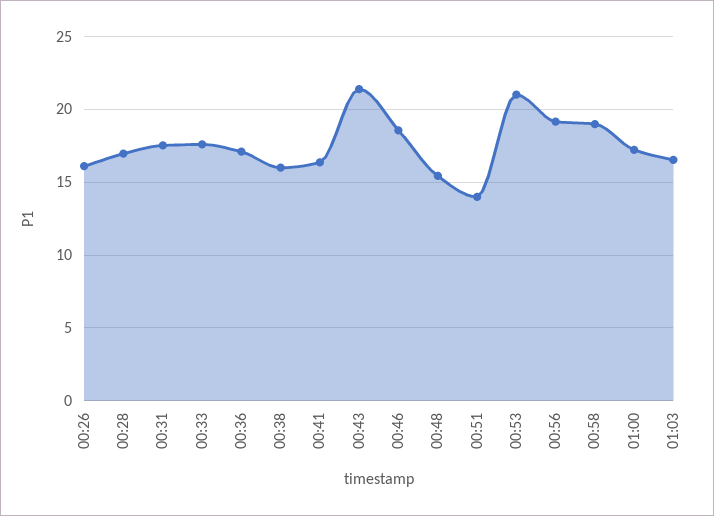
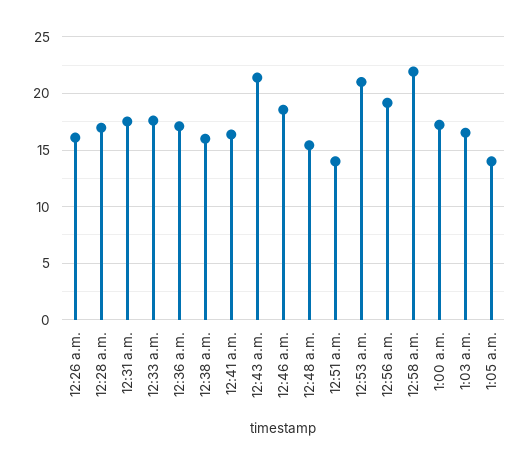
00:58: 19 -> 22
1:05 a.m.: none -> 14

